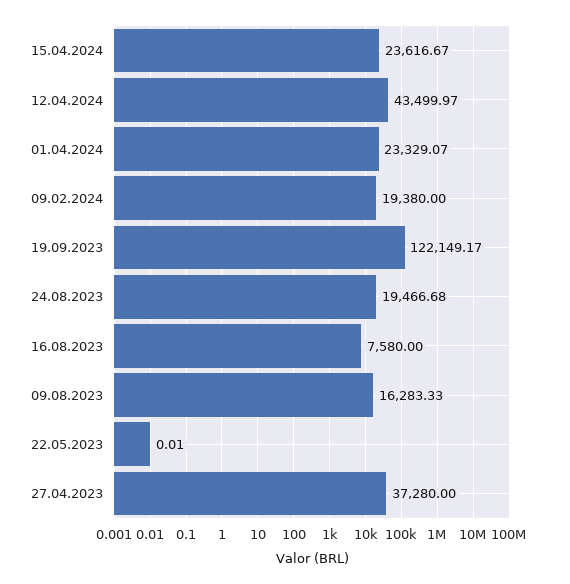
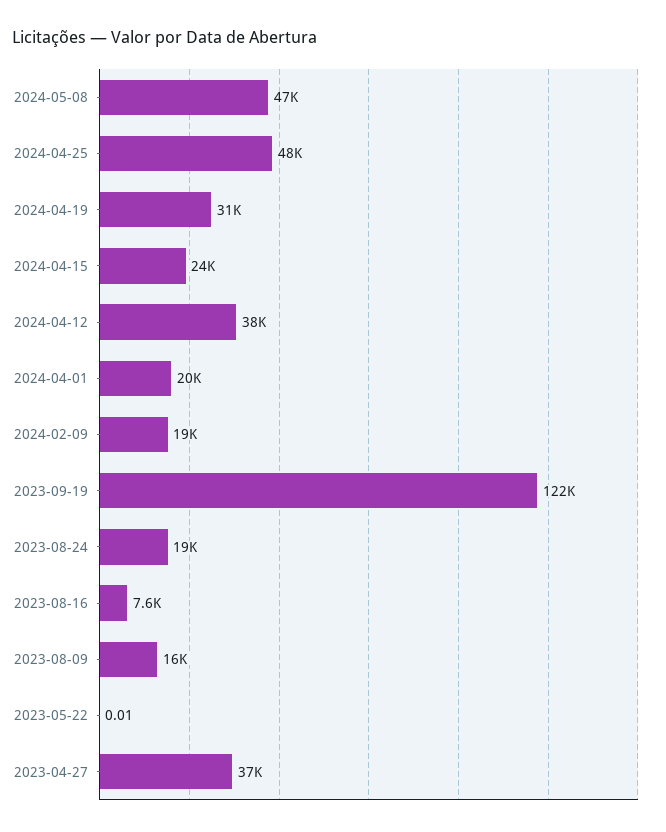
12.04.2024: 43499.97 -> 38000
01.04.2024: 23329.07 -> 20000
2024-05-08: none -> 47000
2024-04-25: none -> 48000
2024-04-19: none -> 31000

